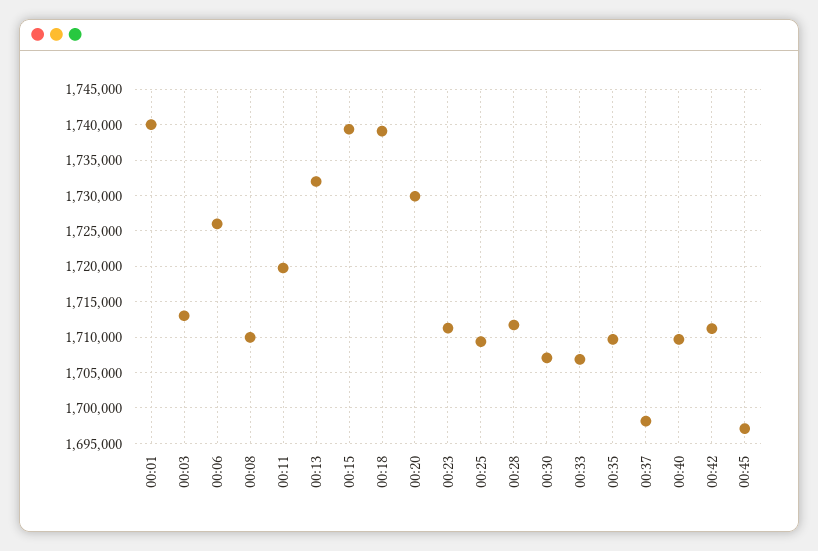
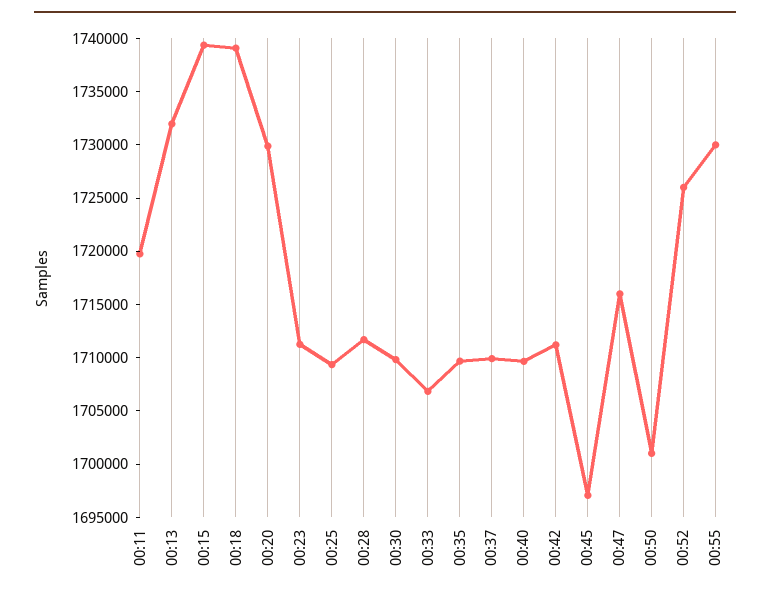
00:01: 1740000 -> none
00:03: 1713000 -> none
00:06: 1726000 -> none
00:08: 1710000 -> none
00:30: 1707000 -> 1710000
00:37: 1698000 -> 1710000
00:47: none -> 1716000
00:50: none -> 1701000
00:52: none -> 1726000
00:55: none -> 1730000

